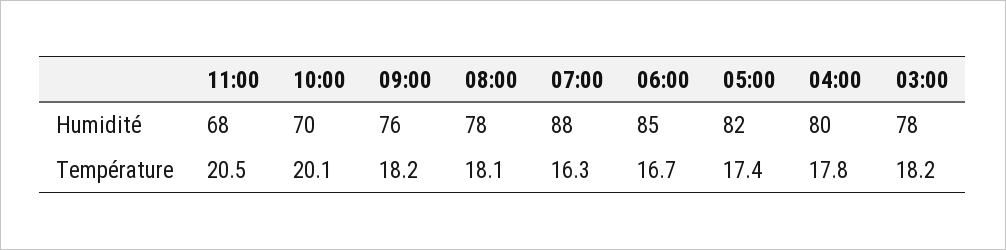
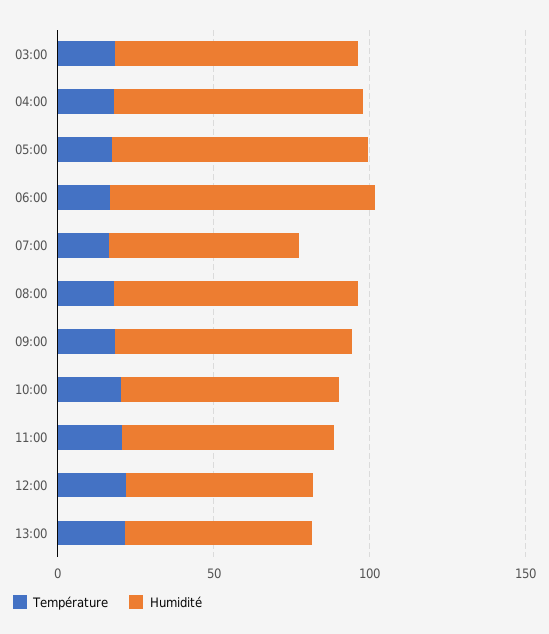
Humidité, 07:00: 88 -> 60
Température, 12:00: none -> 20
Humidité, 12:00: none -> 60
Température, 13:00: none -> 20
Humidité, 13:00: none -> 60

